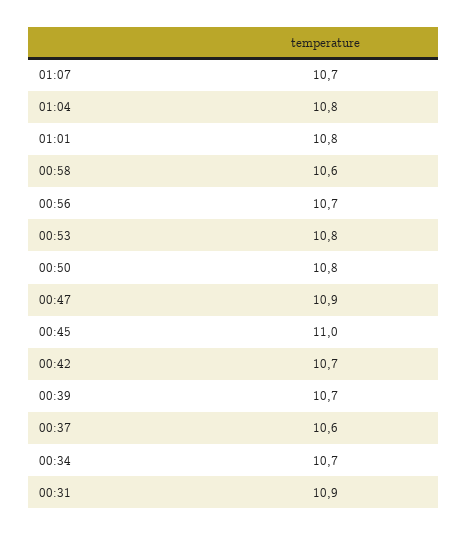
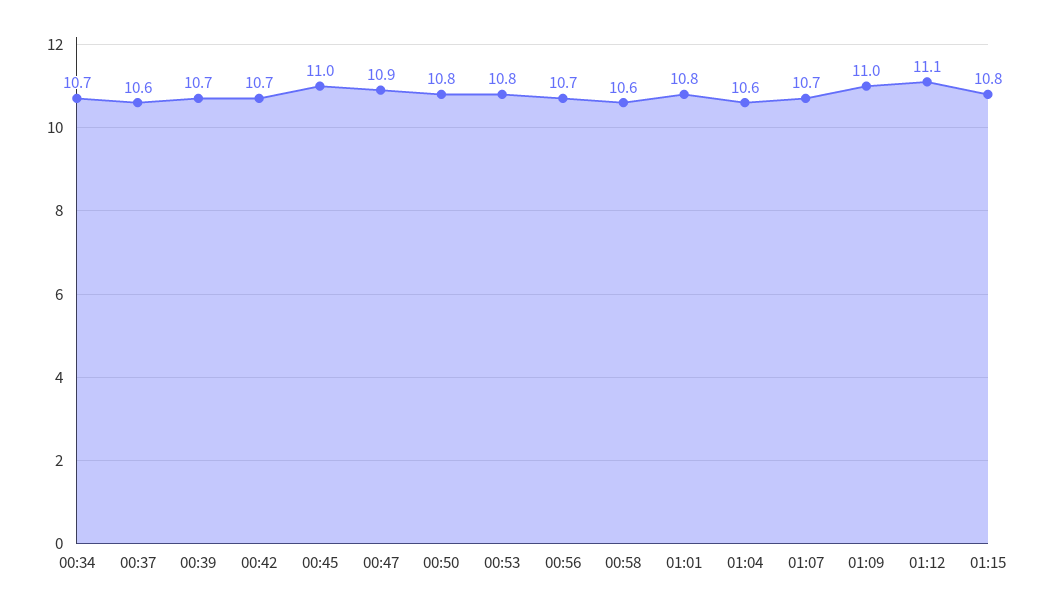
01:04: 10.8 -> 10.6
00:31: 10.9 -> none
01:09: none -> 11
01:12: none -> 11.1
01:15: none -> 10.8

